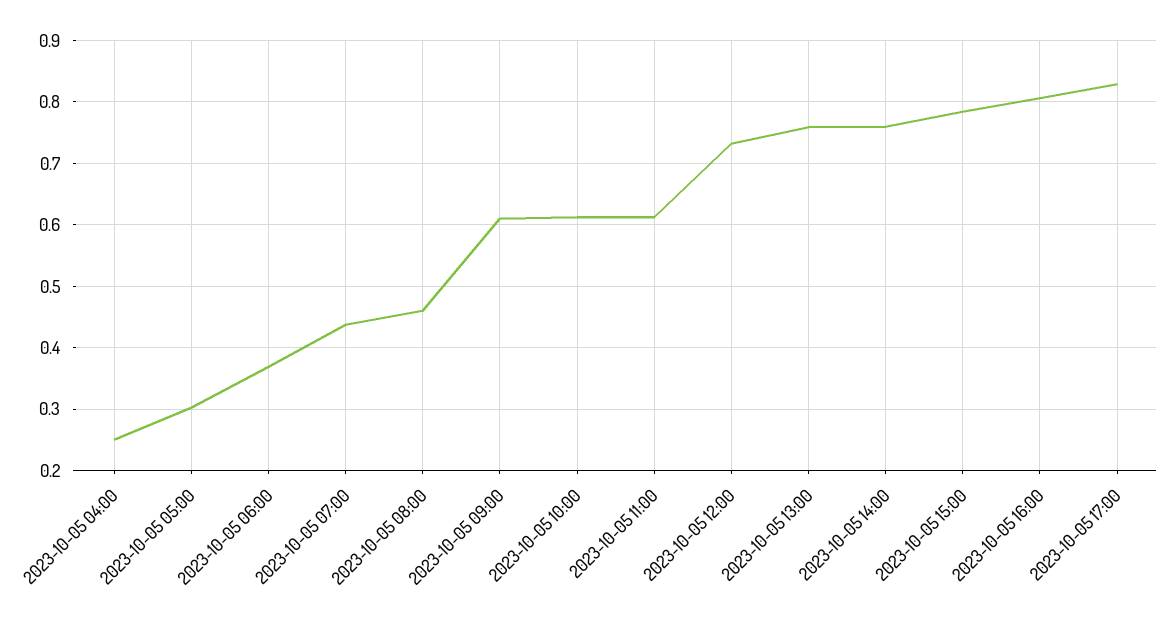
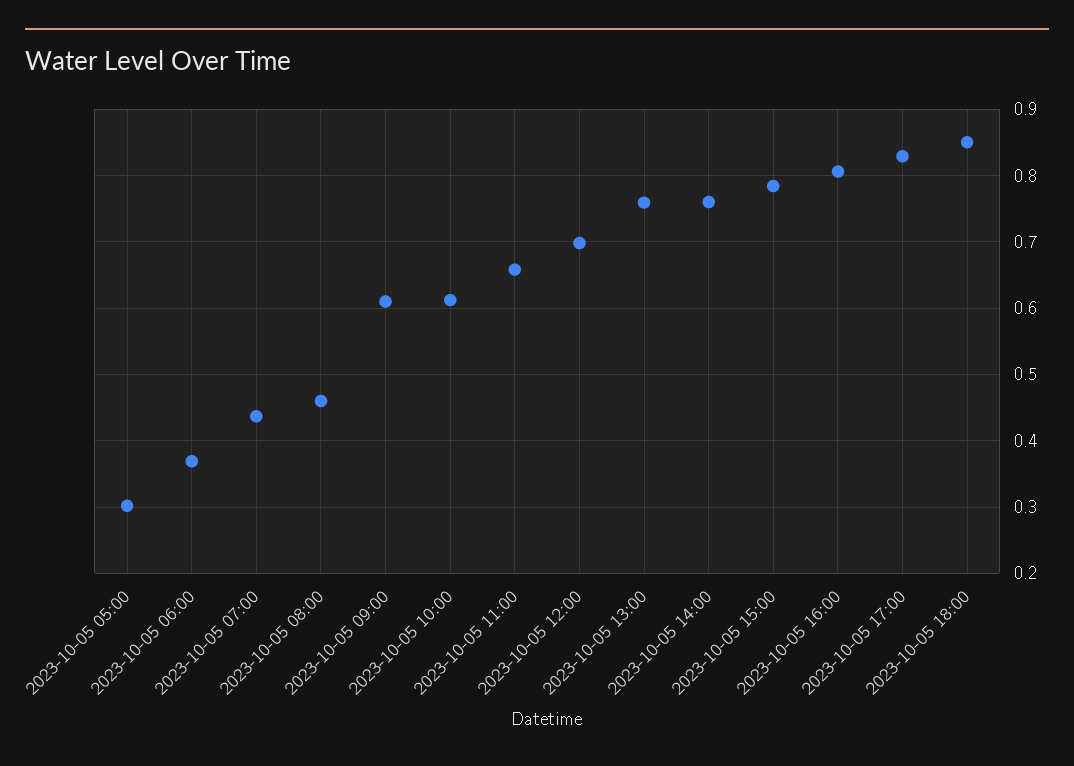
2023-10-05 04:00: 0.25 -> none
2023-10-05 11:00: 0.61 -> 0.66
2023-10-05 12:00: 0.73 -> 0.7
2023-10-05 18:00: none -> 0.85

